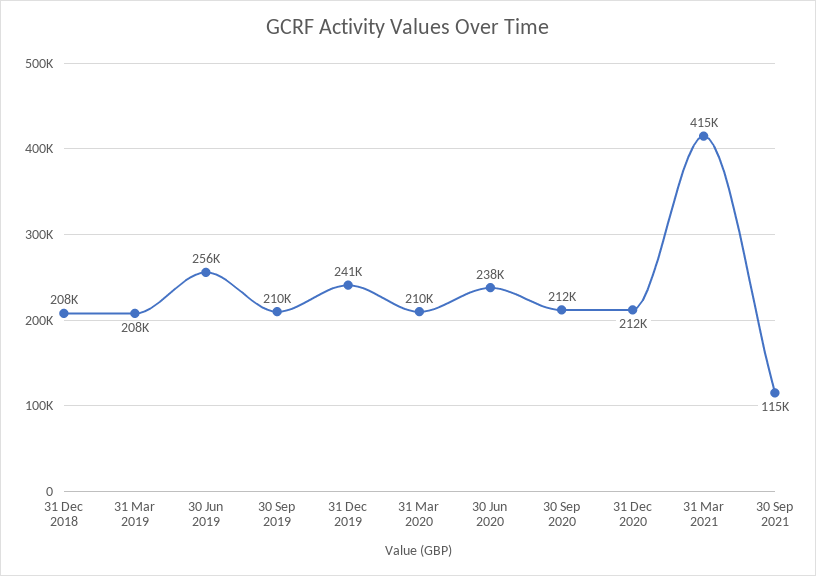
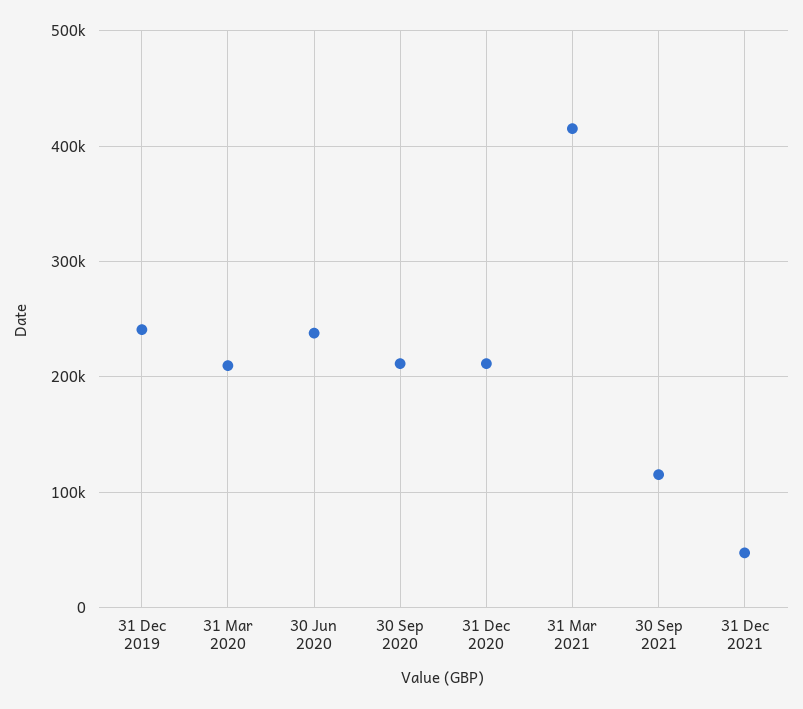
31 Dec 2018: 208000 -> none
31 Mar 2019: 208000 -> none
30 Jun 2019: 256000 -> none
30 Sep 2019: 210000 -> none
31 Dec 2021: none -> 50000

